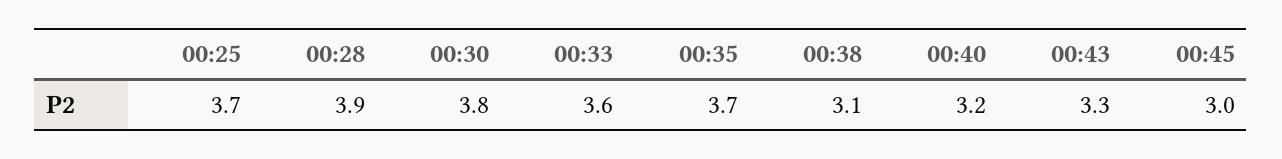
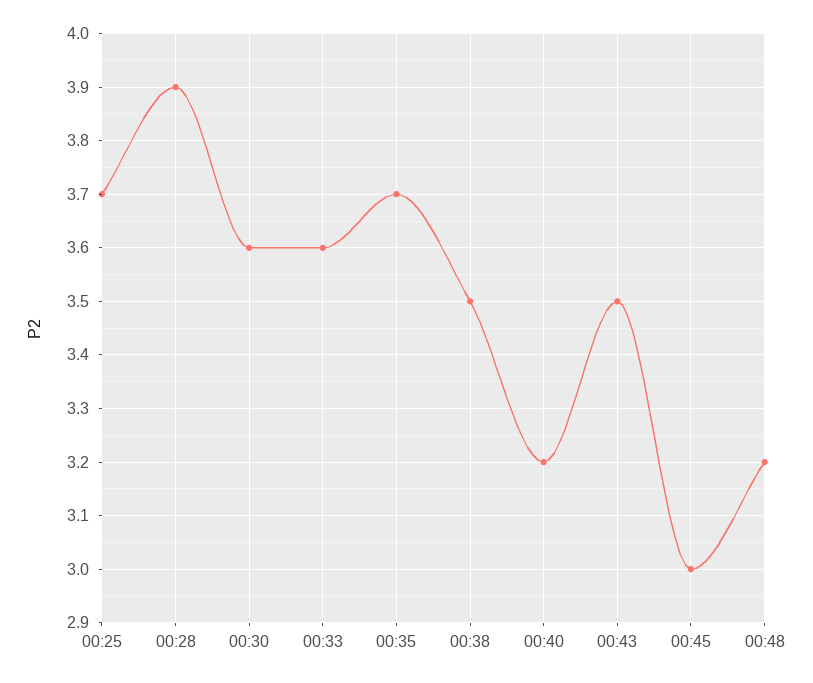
00:30: 3.8 -> 3.6
00:38: 3.1 -> 3.5
00:43: 3.3 -> 3.5
00:48: none -> 3.2

